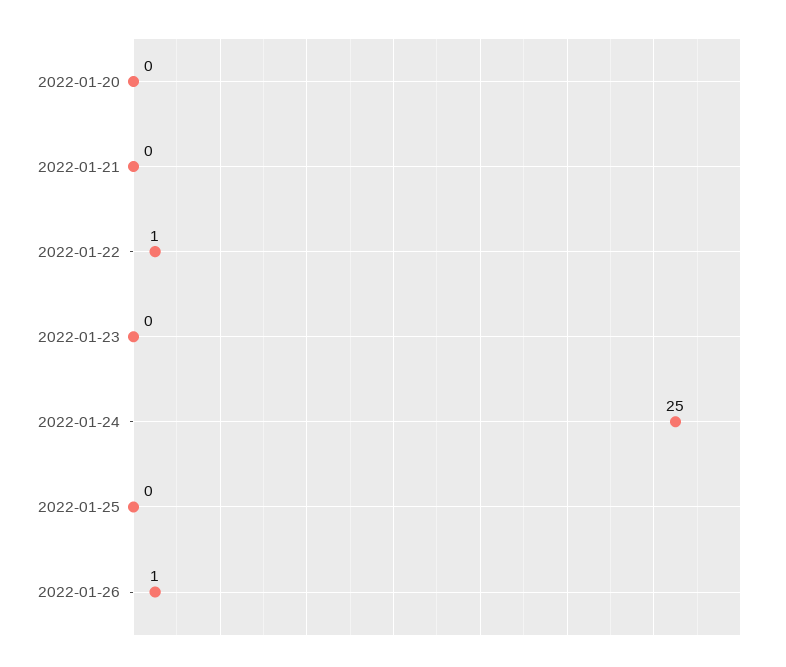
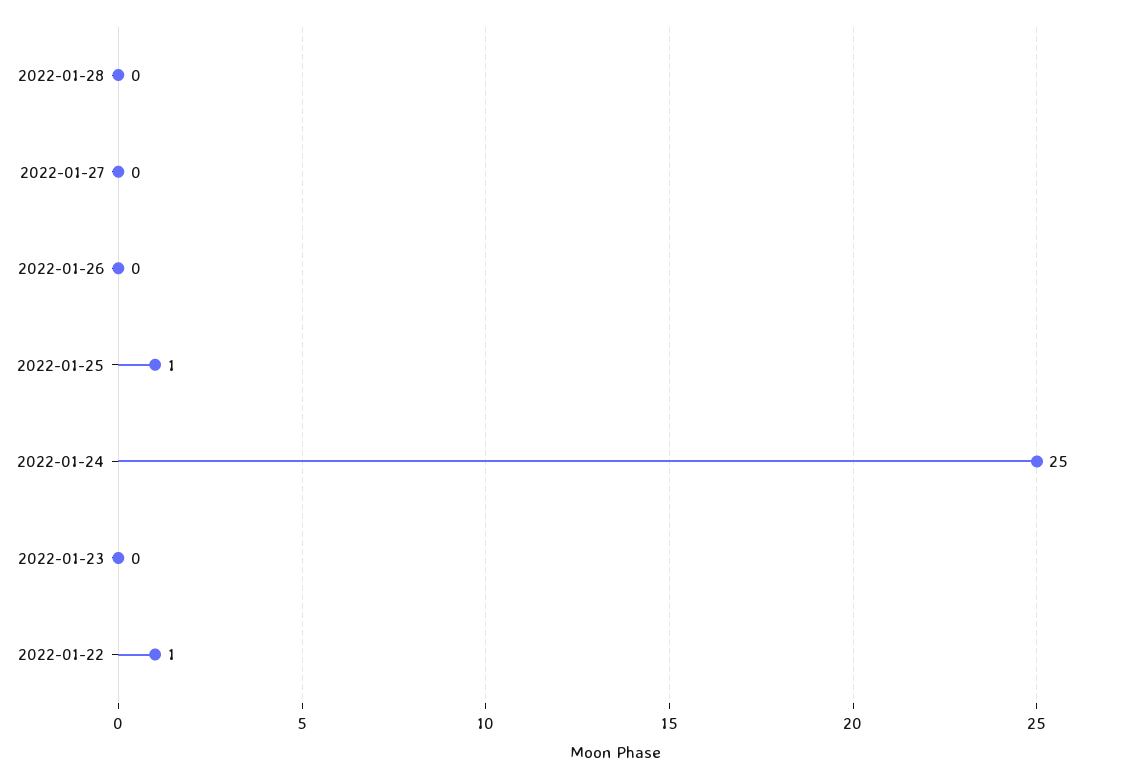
2022-01-20: 0 -> none
2022-01-21: 0 -> none
2022-01-25: 0 -> 1
2022-01-26: 1 -> 0
2022-01-28: none -> 0
2022-01-27: none -> 0

